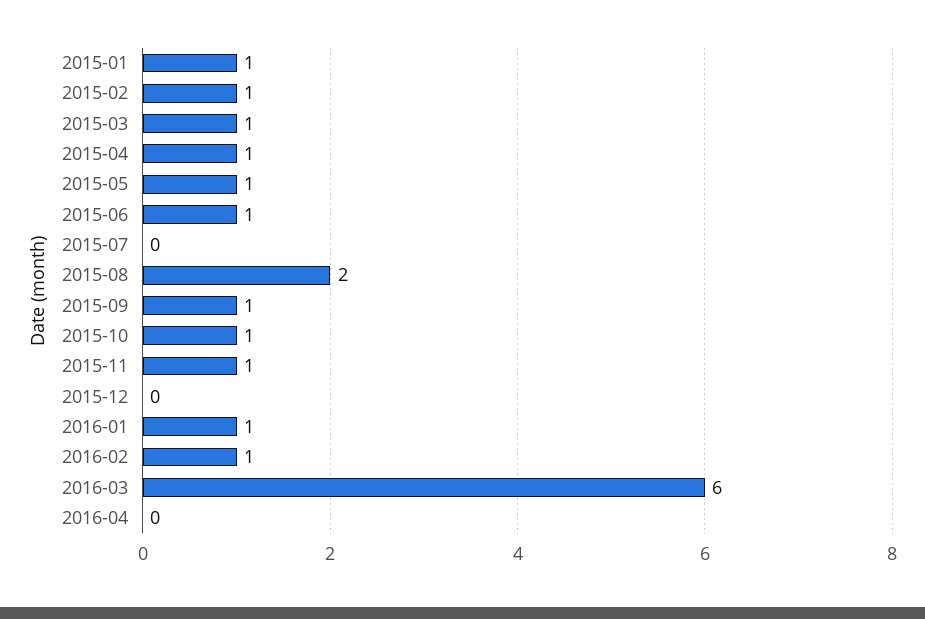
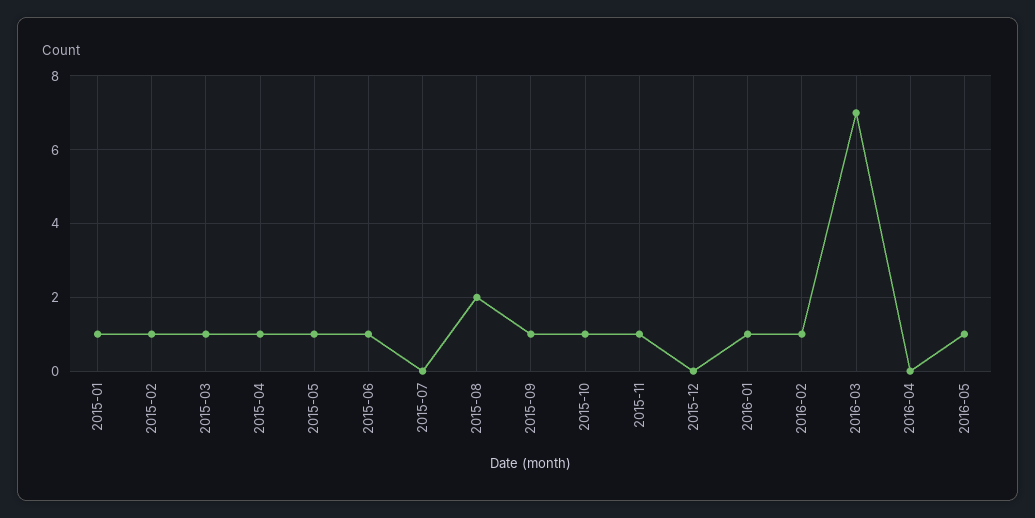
2016-03: 6 -> 7
2016-05: none -> 1

